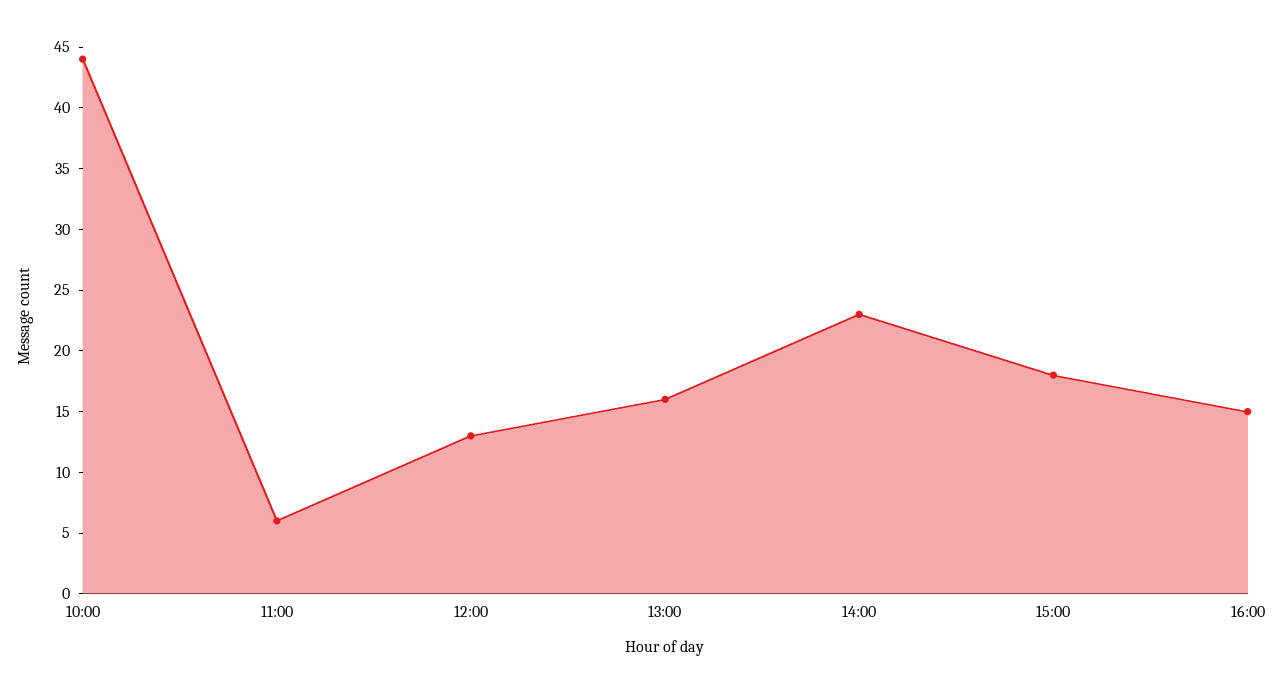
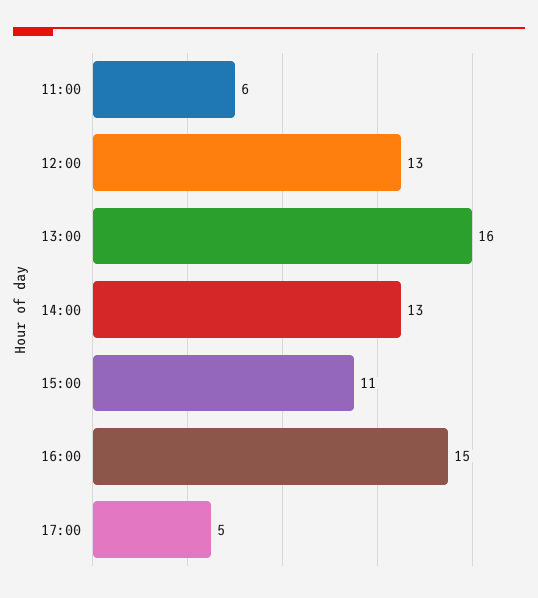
10:00: 44 -> none
14:00: 23 -> 13
15:00: 18 -> 11
17:00: none -> 5

